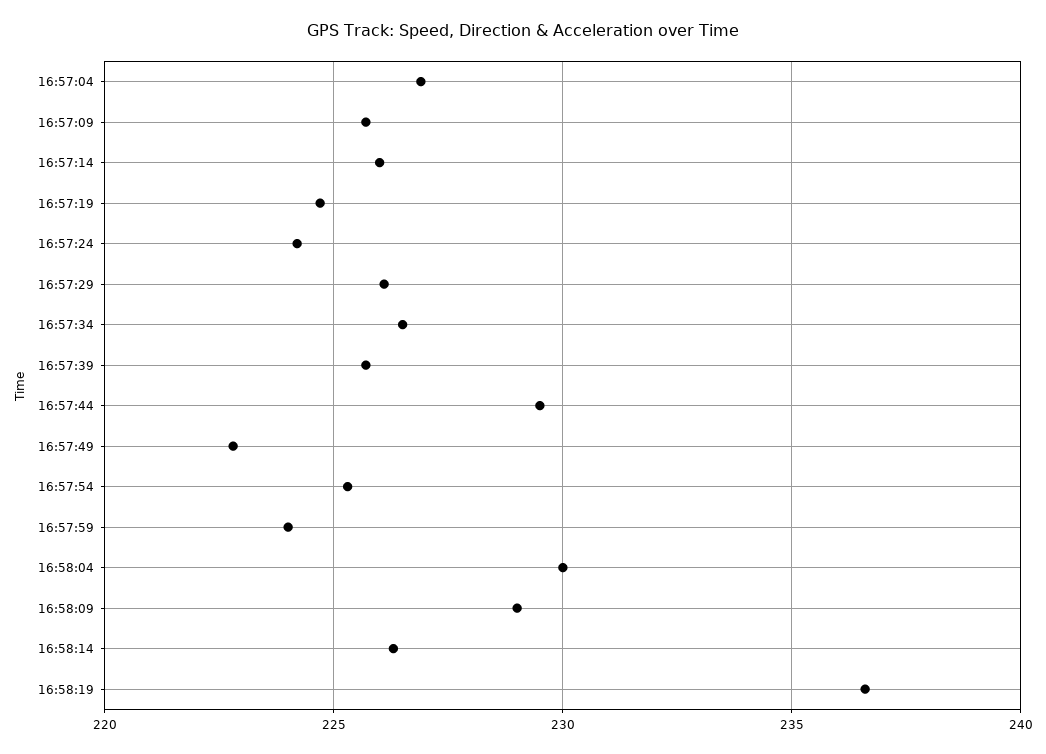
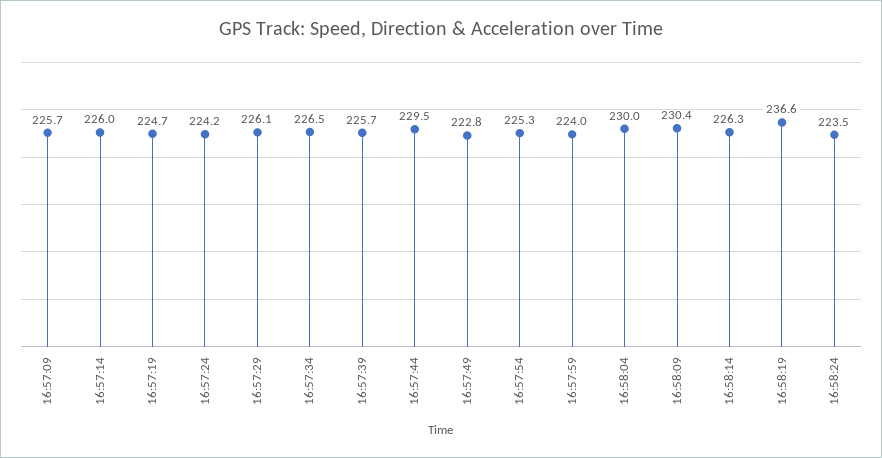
16:57:04: 227 -> none
16:58:09: 229 -> 230.4
16:58:24: none -> 223.5

